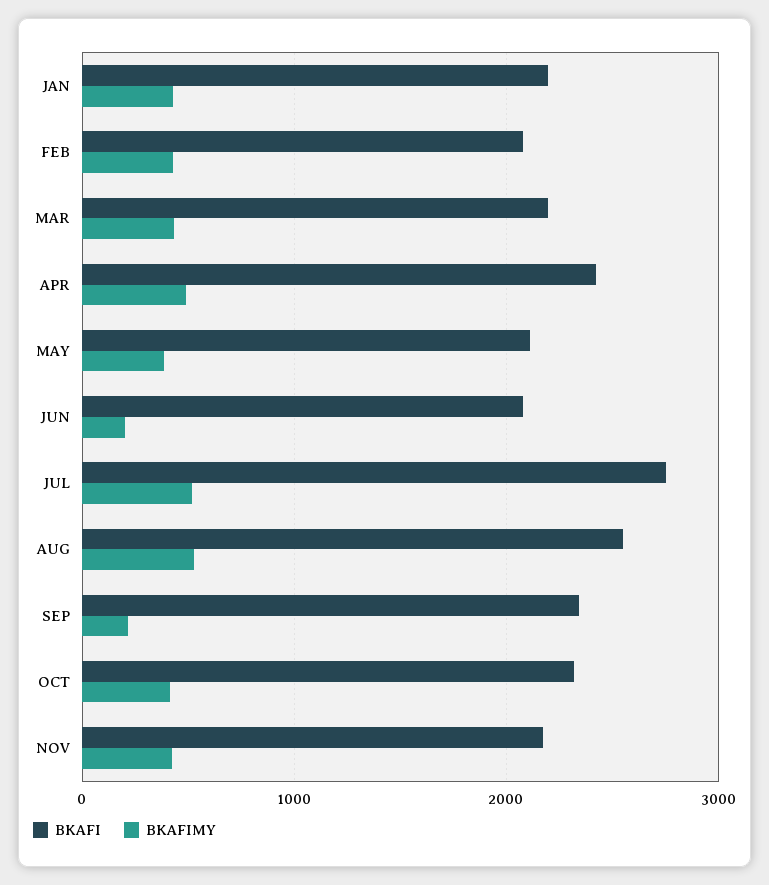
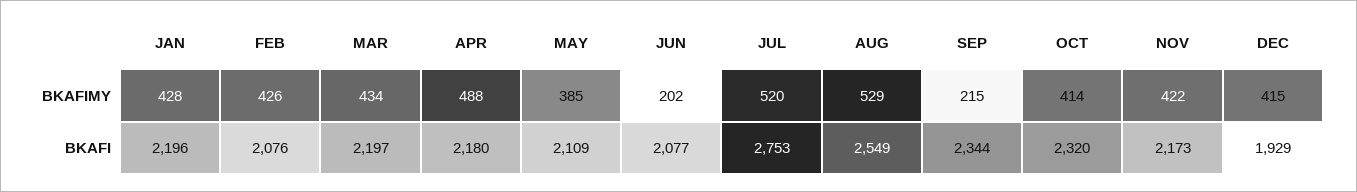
BKAFI, APR: 2400 -> 2180
BKAFIMY, DEC: none -> 415
BKAFI, DEC: none -> 1929

